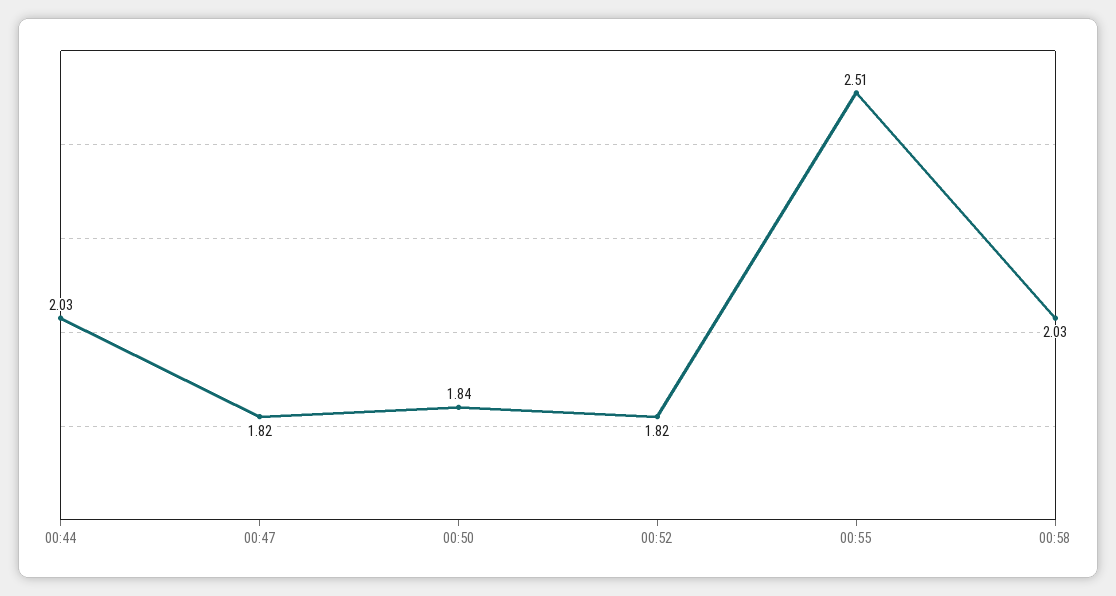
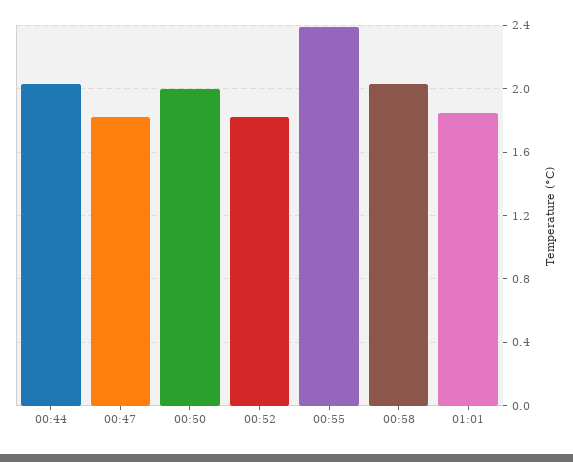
00:50: 1.84 -> 2
00:55: 2.51 -> 2.4
01:01: none -> 1.85

